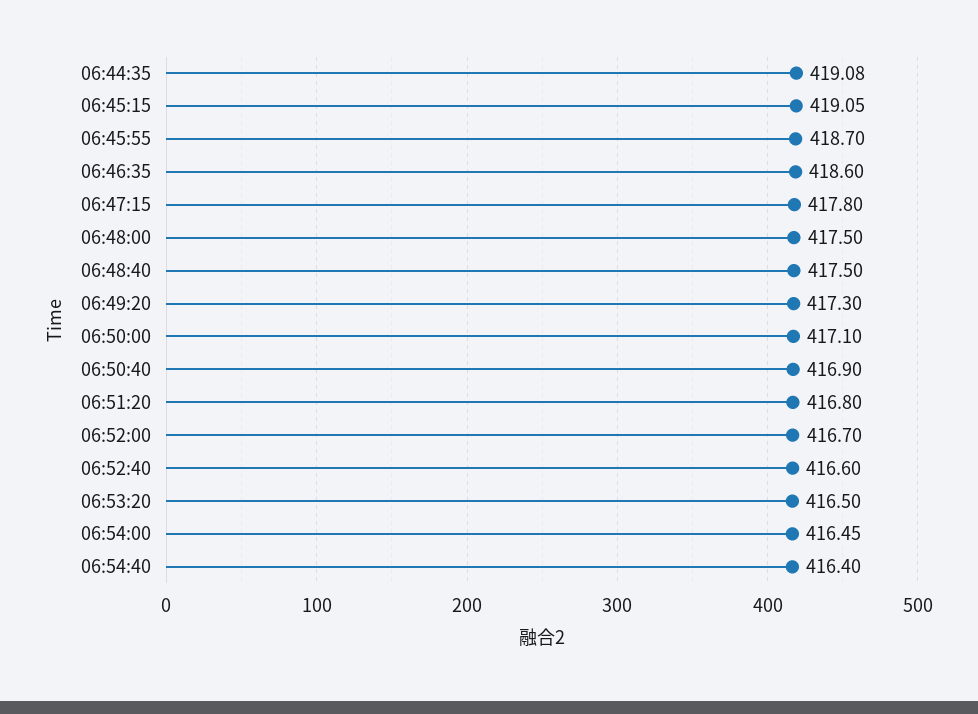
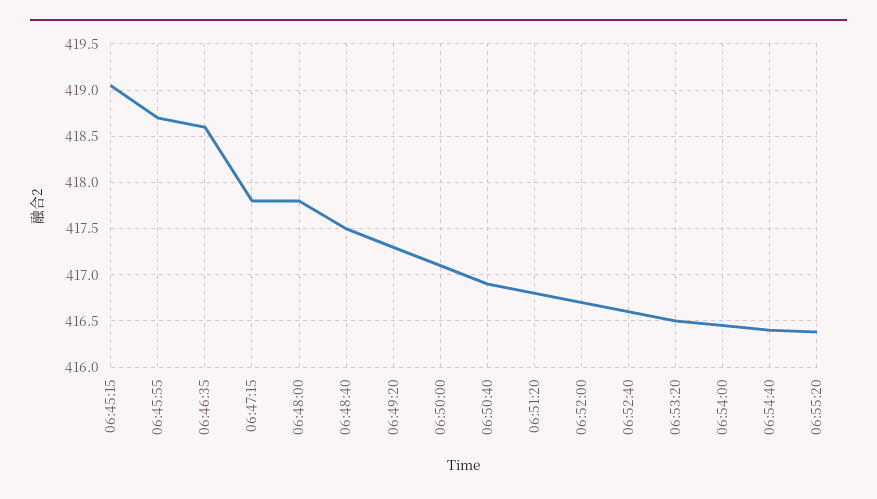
06:44:35: 419.08 -> none
06:48:00: 417.5 -> 417.8
06:55:20: none -> 416.4

